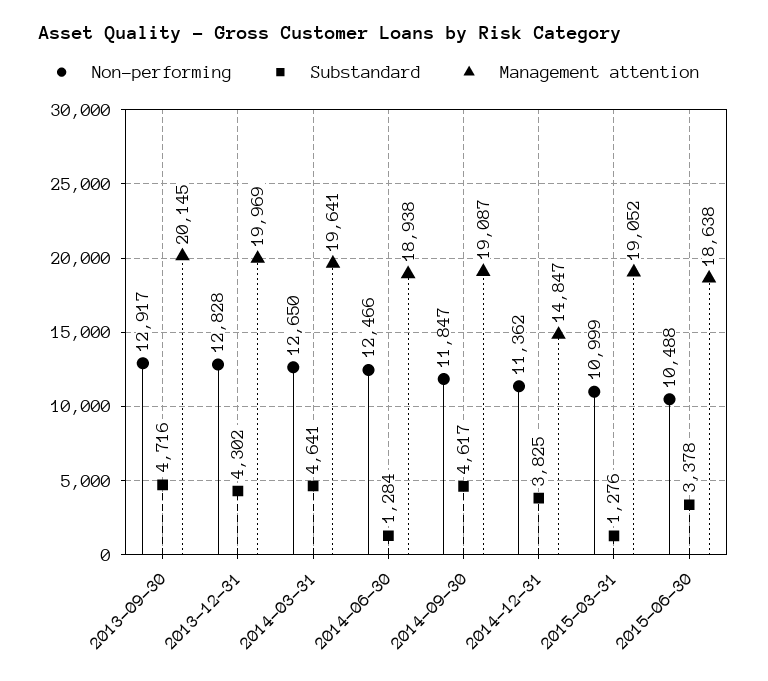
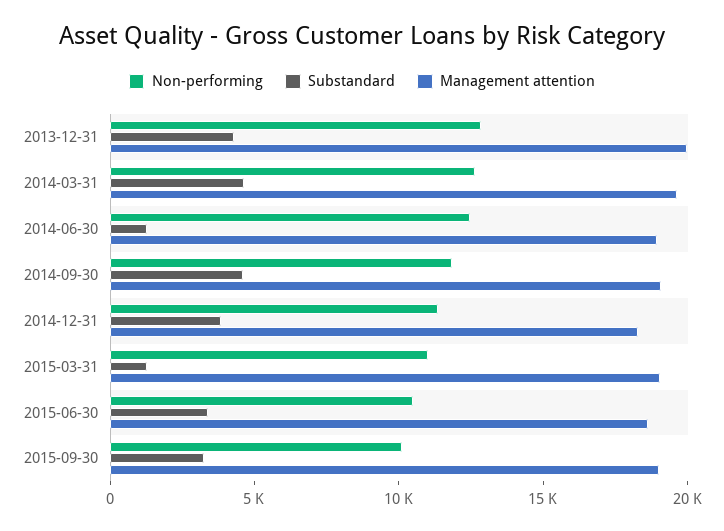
Non-performing, 2013-09-30: 12917 -> none
Substandard, 2013-09-30: 4716 -> none
Management attention, 2013-09-30: 20145 -> none
Management attention, 2014-12-31: 14847 -> 18000
Non-performing, 2015-09-30: none -> 10000
Substandard, 2015-09-30: none -> 3000
Management attention, 2015-09-30: none -> 19000

